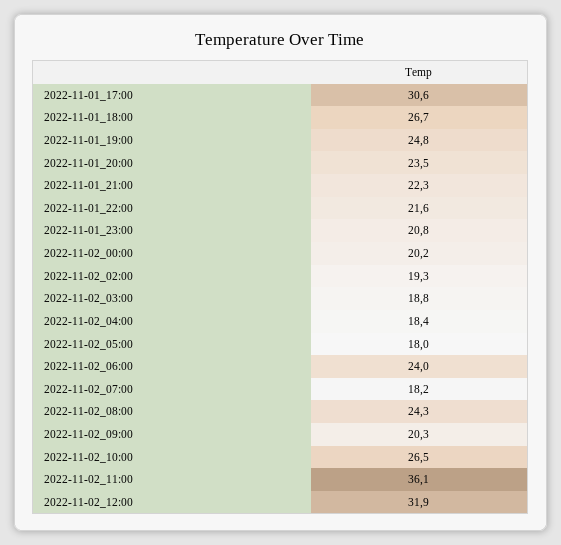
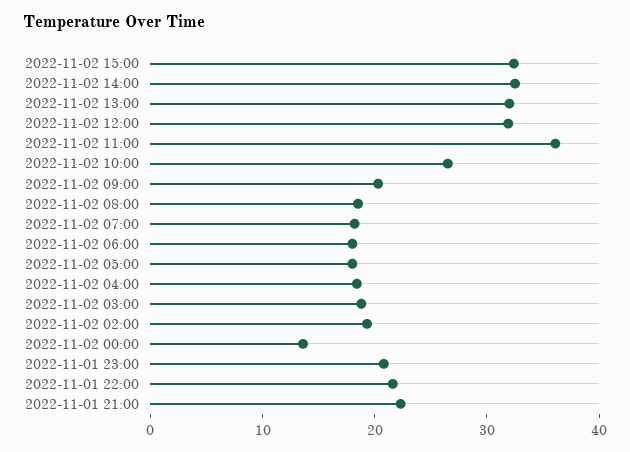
2022-11-01_17:00: 30.6 -> none
2022-11-01_18:00: 26.7 -> none
2022-11-01_19:00: 24.8 -> none
2022-11-01_20:00: 23.5 -> none
2022-11-02_00:00: 20.2 -> 14
2022-11-02_06:00: 24 -> 18
2022-11-02_08:00: 24.3 -> 18
2022-11-02 15:00: none -> 32
2022-11-02 14:00: none -> 32
2022-11-02 13:00: none -> 32

